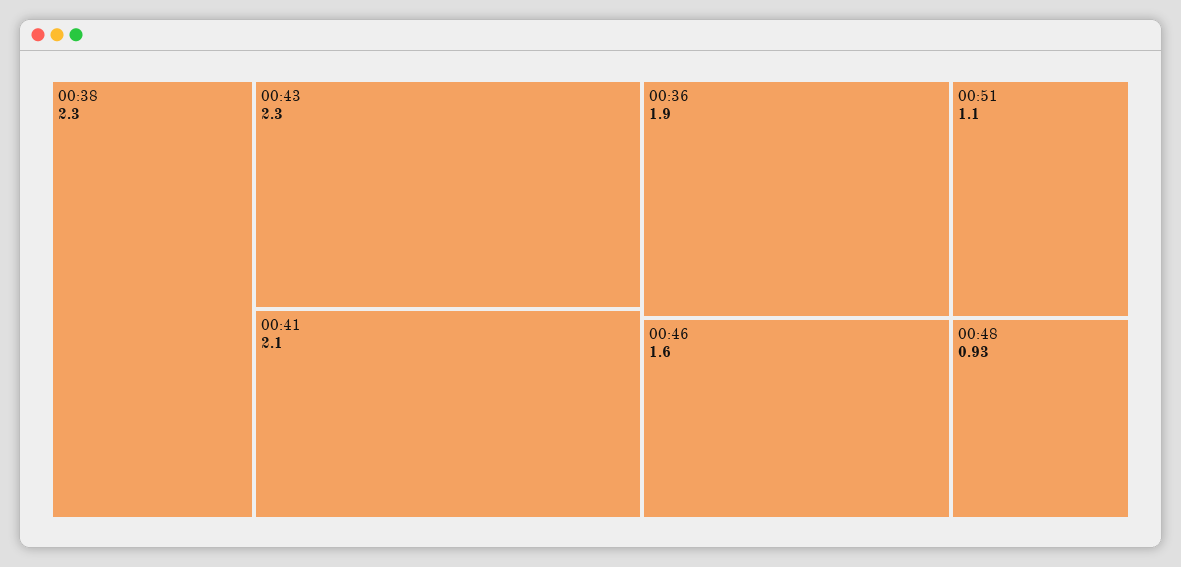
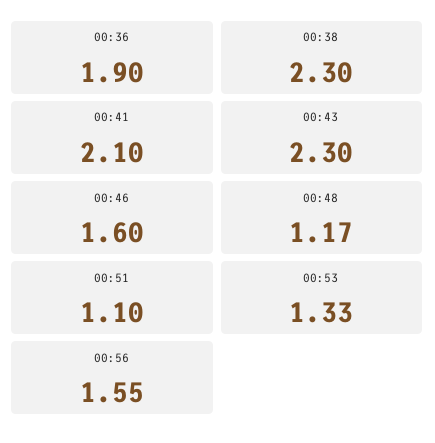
00:48: 0.93 -> 1.17
00:53: none -> 1.33
00:56: none -> 1.55

